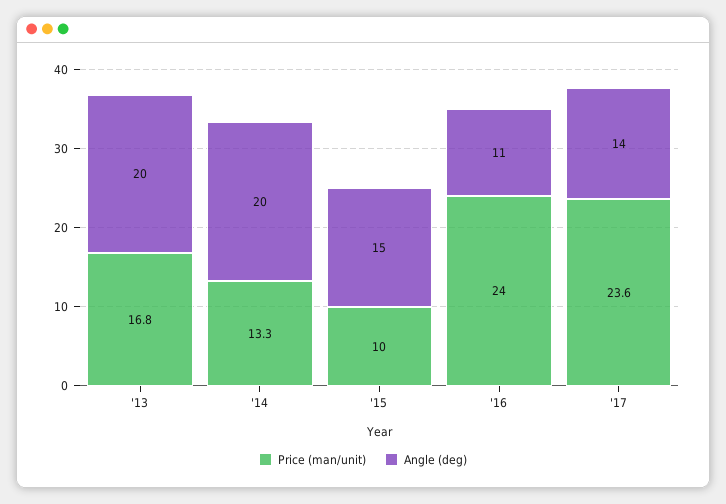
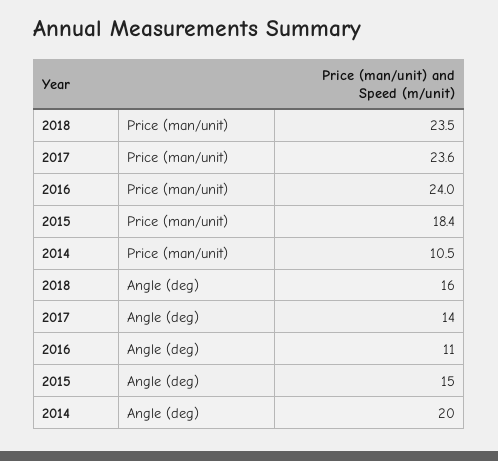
Price (man/unit), '13: 16.8 -> none
Angle (deg), '13: 20 -> none
Price (man/unit), '14: 13.3 -> 10.5
Price (man/unit), '15: 10 -> 18.4
Price (man/unit), 2018: none -> 23.5
Angle (deg), 2018: none -> 16

